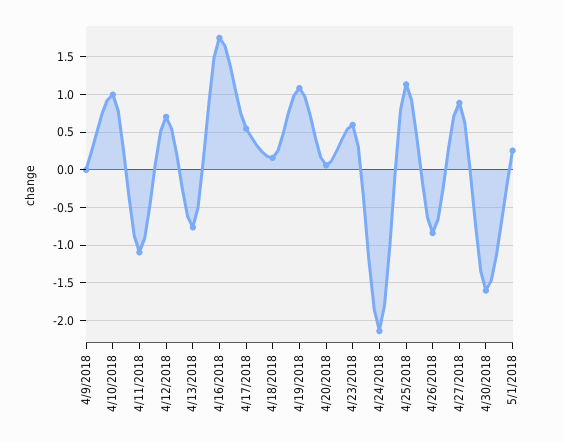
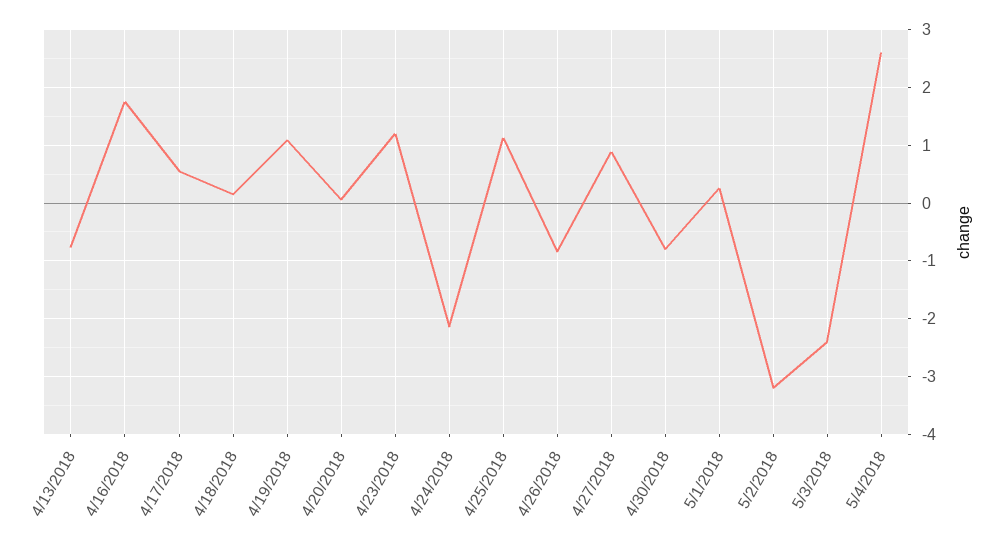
4/9/2018: 0 -> none
4/10/2018: 1 -> none
4/11/2018: -1.1 -> none
4/12/2018: 0.7 -> none
4/23/2018: 0.6 -> 1.2
4/30/2018: -1.6 -> -0.8
5/2/2018: none -> -3.2
5/3/2018: none -> -2.4
5/4/2018: none -> 2.6

